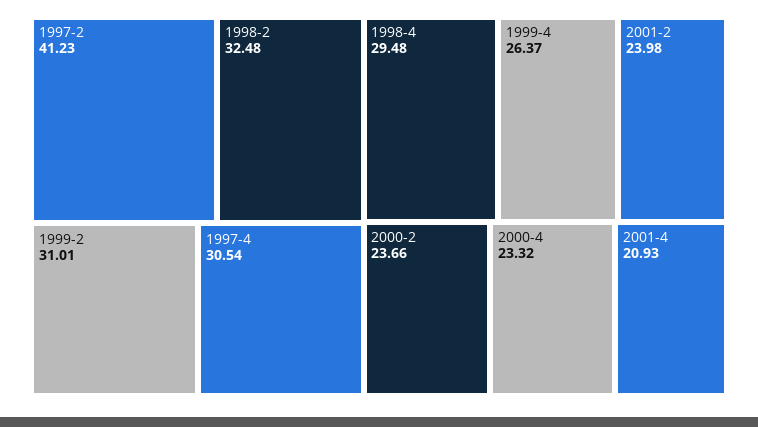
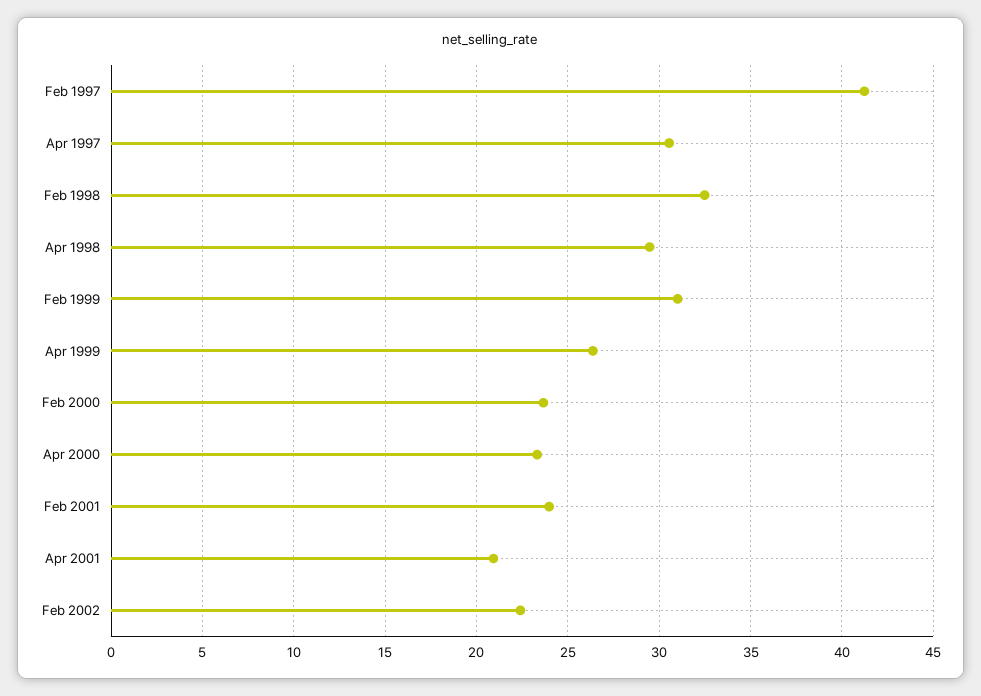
Feb 2002: none -> 22.5

